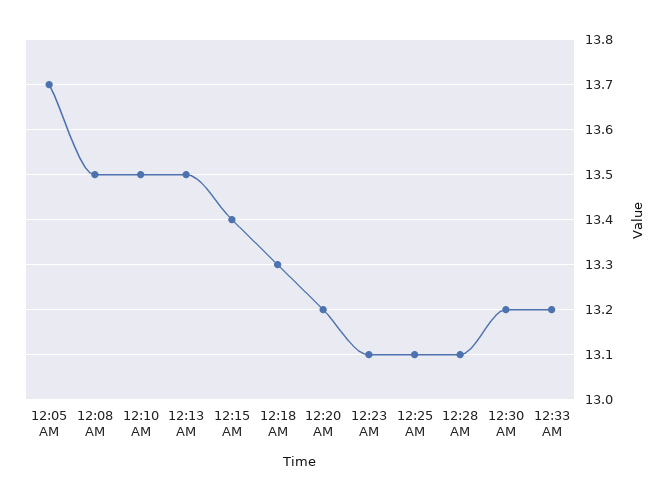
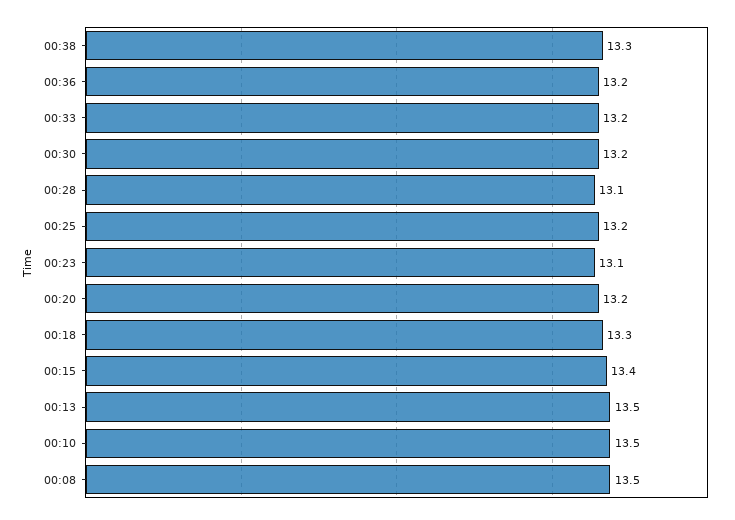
12:05 AM: 13.7 -> none
12:25 AM: 13.1 -> 13.2
00:38: none -> 13.3
00:36: none -> 13.2

